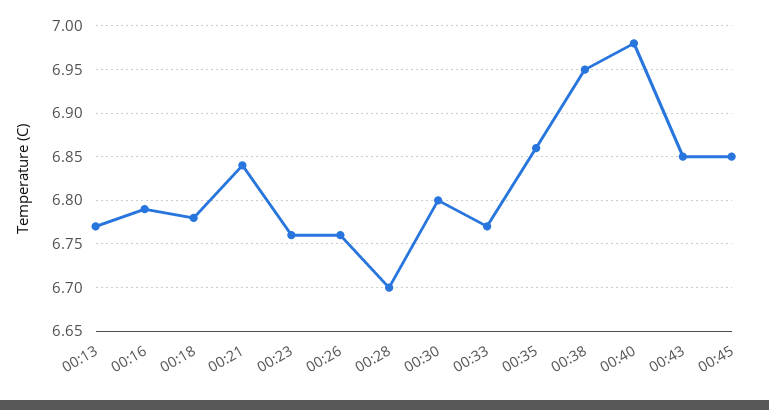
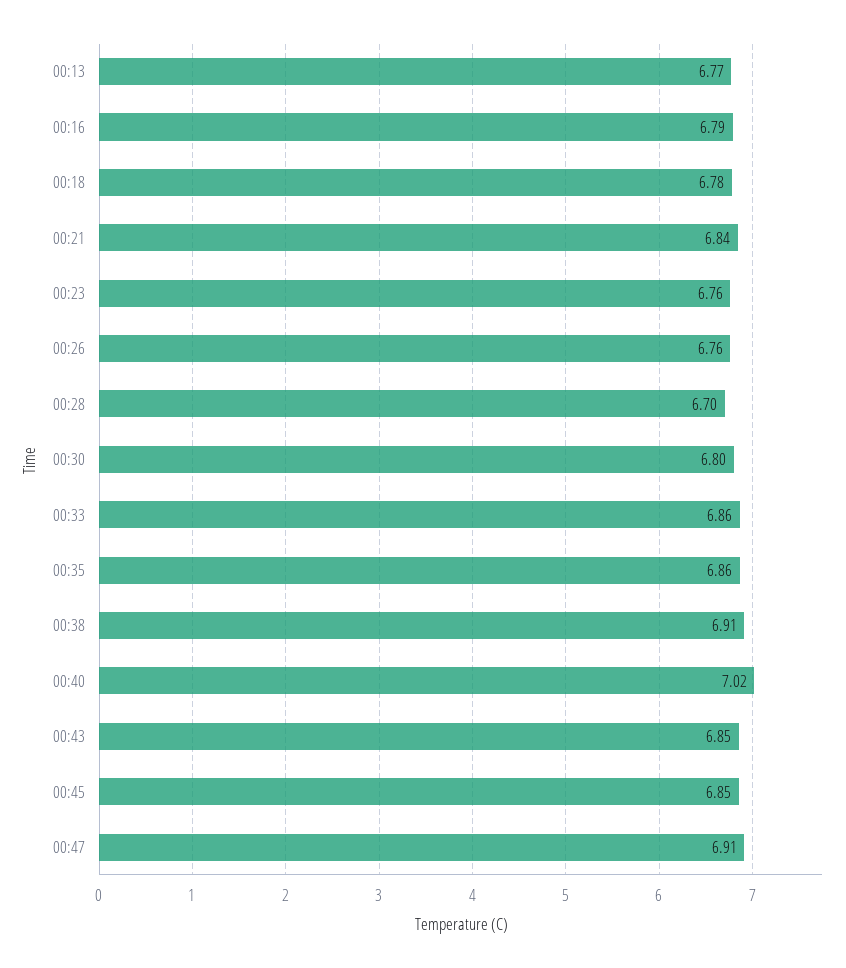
00:33: 6.77 -> 6.86
00:38: 6.95 -> 6.91
00:40: 6.98 -> 7.02
00:47: none -> 6.91

